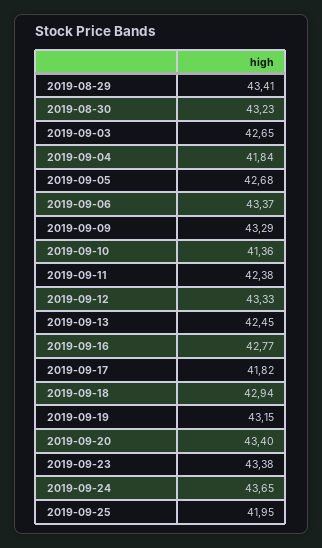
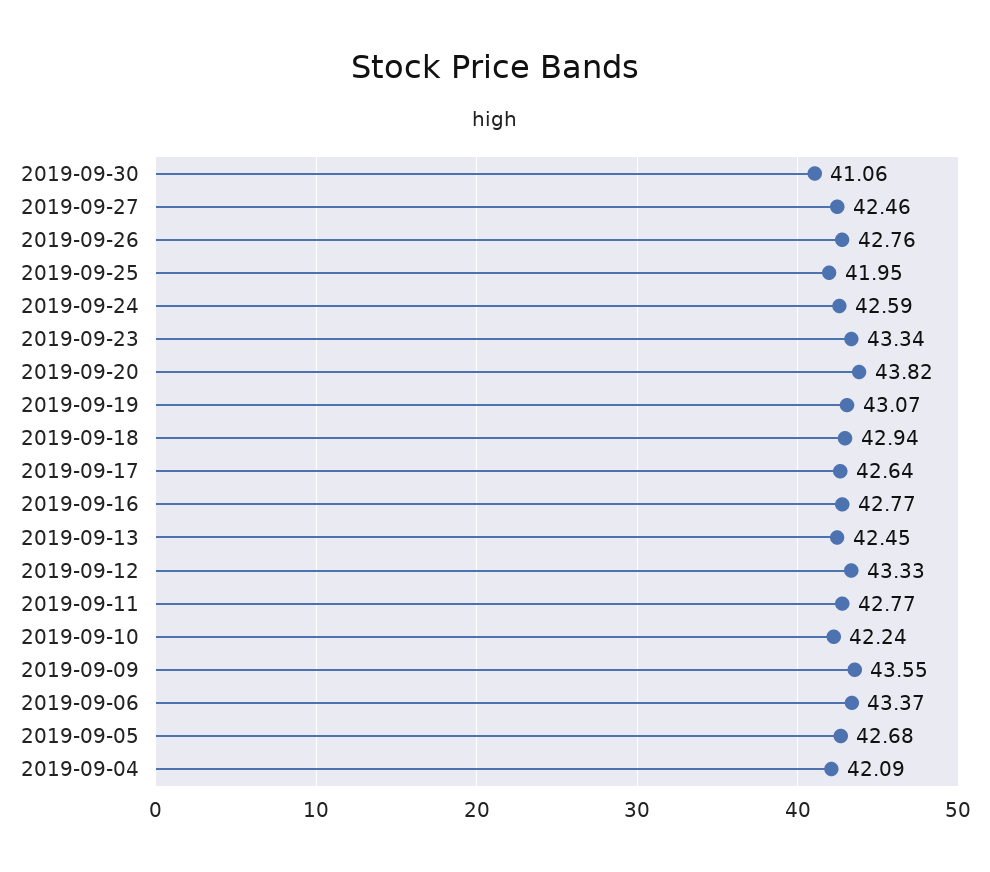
2019-08-29: 43.41 -> none
2019-08-30: 43.23 -> none
2019-09-03: 42.65 -> none
2019-09-04: 41.84 -> 42.09
2019-09-09: 43.29 -> 43.55
2019-09-10: 41.36 -> 42.24
2019-09-11: 42.38 -> 42.77
2019-09-17: 41.82 -> 42.64
2019-09-19: 43.15 -> 43.07
2019-09-20: 43.4 -> 43.82
2019-09-23: 43.38 -> 43.34
2019-09-24: 43.65 -> 42.59
2019-09-30: none -> 41.06
2019-09-27: none -> 42.46
2019-09-26: none -> 42.76

